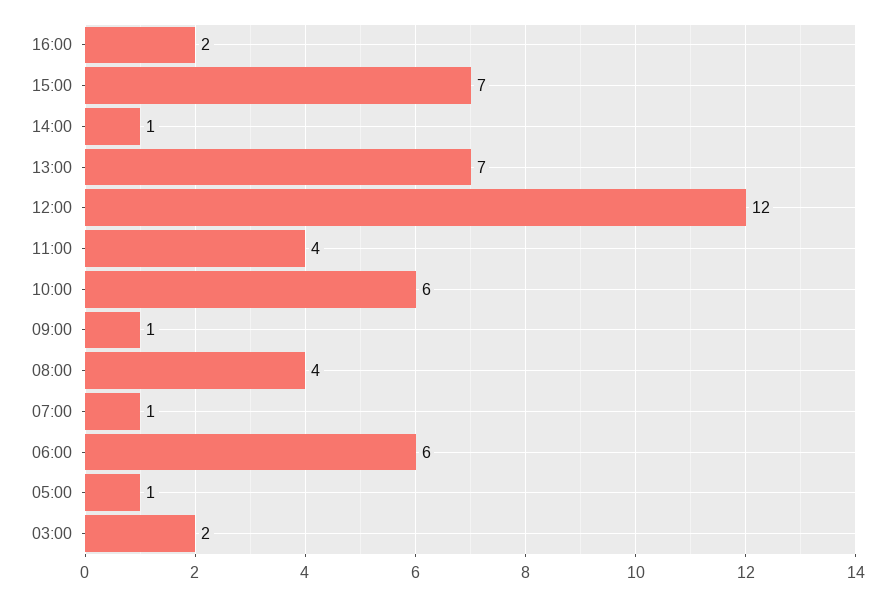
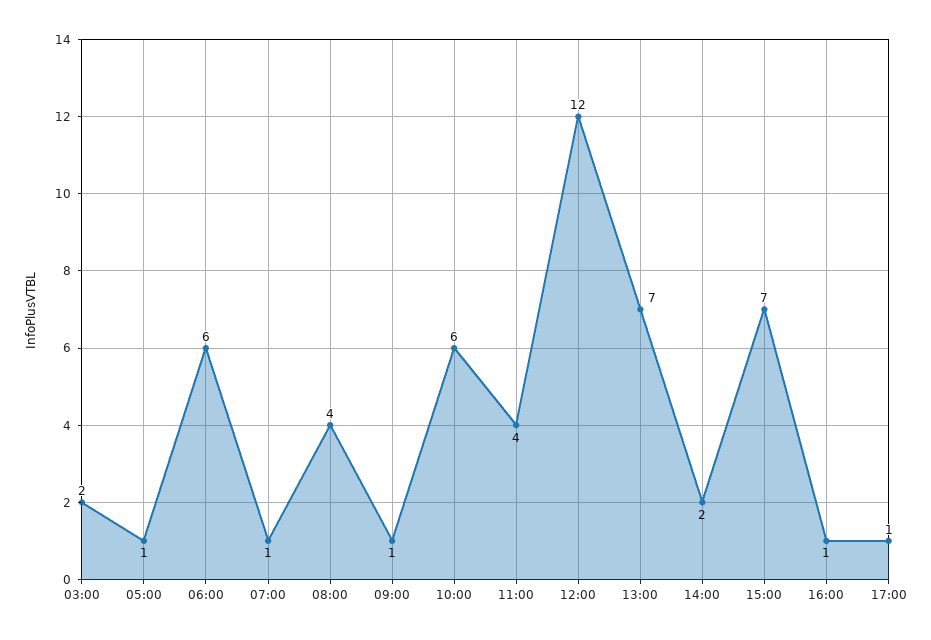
16:00: 2 -> 1
14:00: 1 -> 2
17:00: none -> 1

